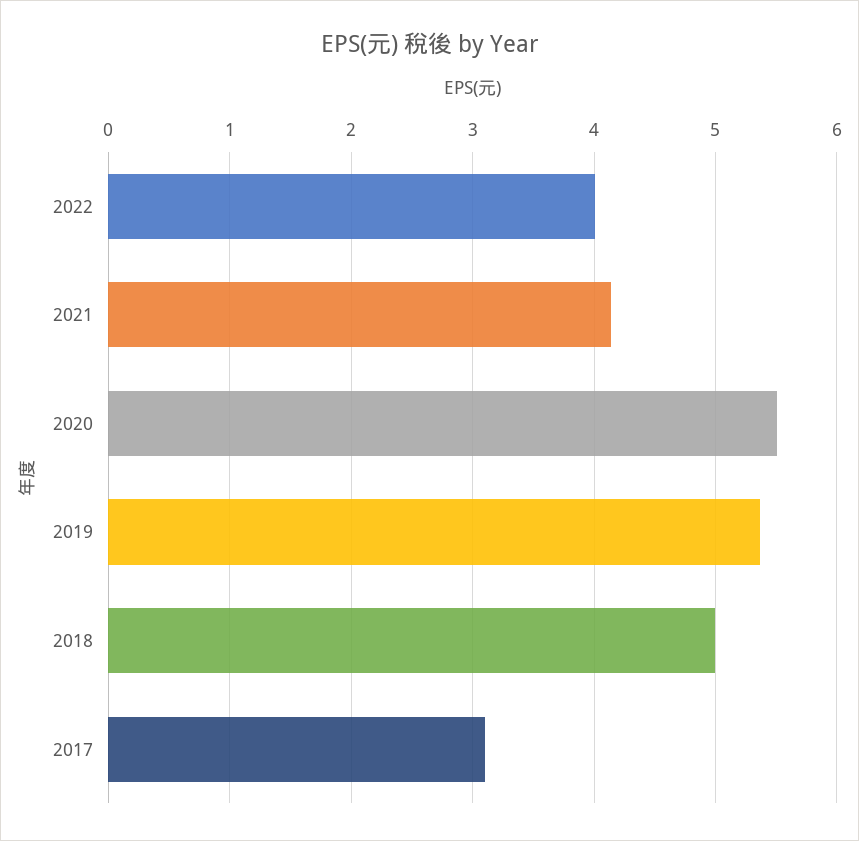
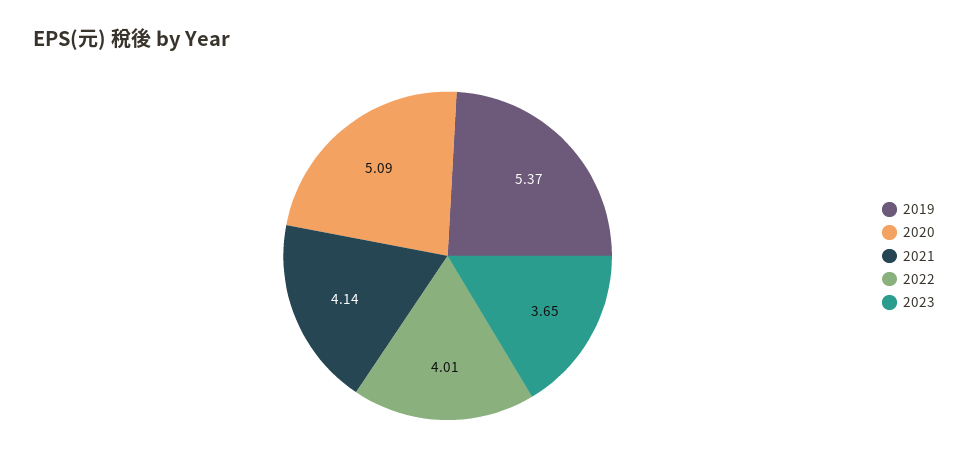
2020: 5.5 -> 5.09
2018: 5 -> none
2017: 3.1 -> none
2023: none -> 3.65

